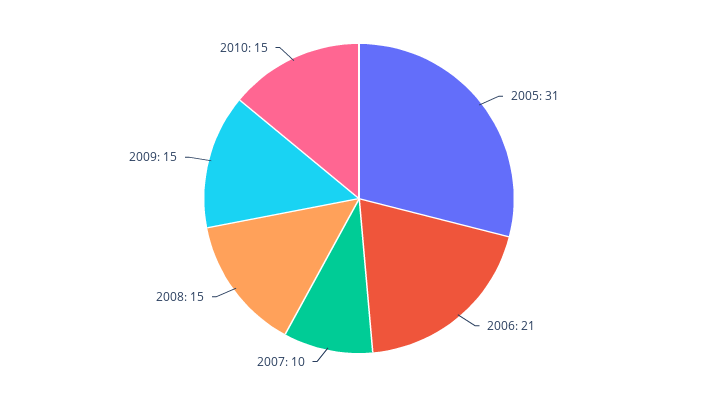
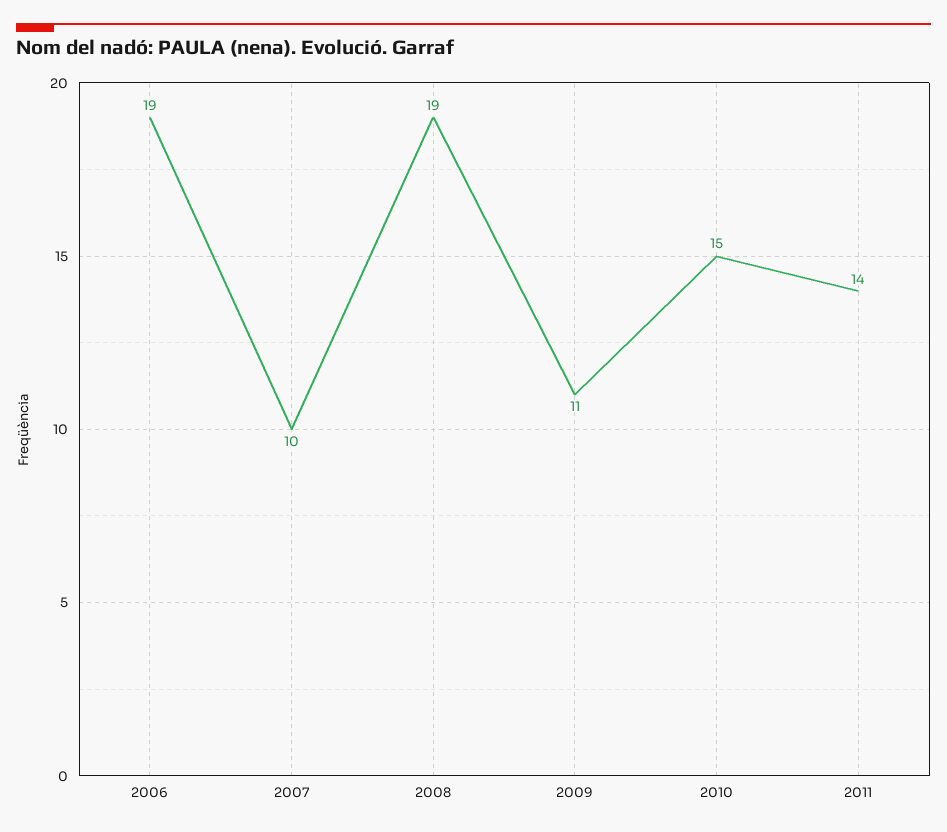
2005: 31 -> none
2006: 21 -> 19
2008: 15 -> 19
2009: 15 -> 11
2011: none -> 14

